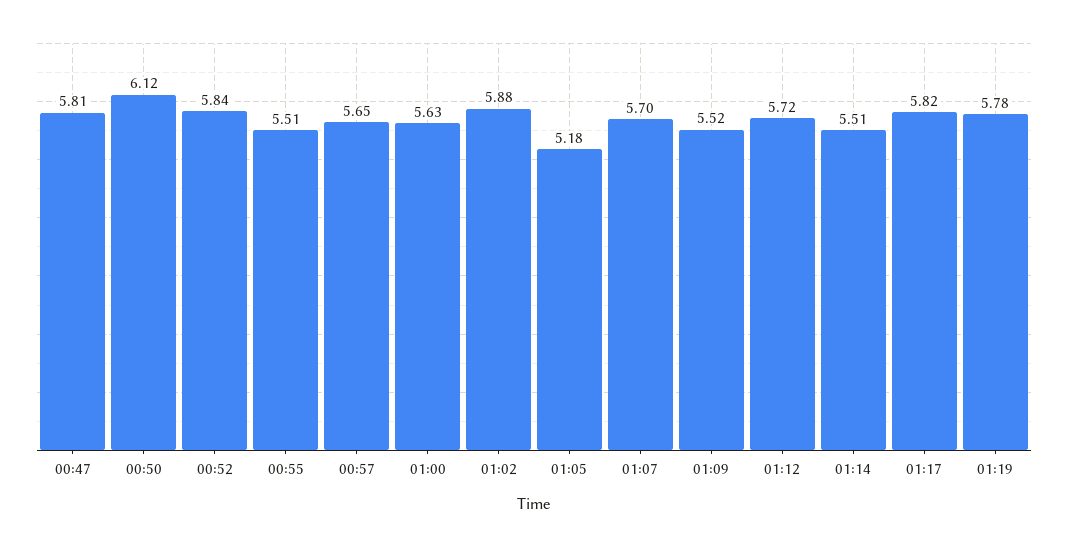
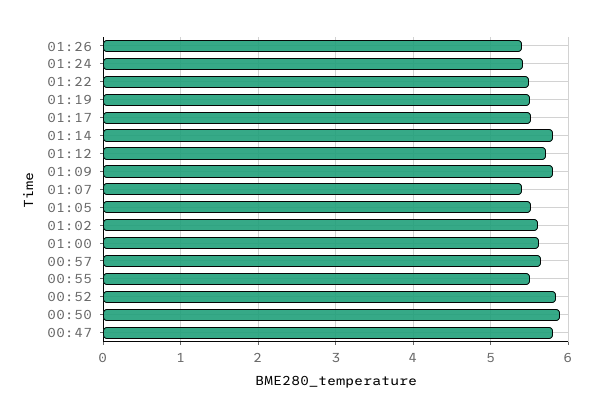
00:50: 6.12 -> 5.9
01:02: 5.88 -> 5.6
01:05: 5.18 -> 5.5
01:07: 5.7 -> 5.4
01:09: 5.52 -> 5.8
01:14: 5.51 -> 5.8
01:17: 5.82 -> 5.5
01:19: 5.78 -> 5.5
01:26: none -> 5.4
01:24: none -> 5.4
01:22: none -> 5.5

